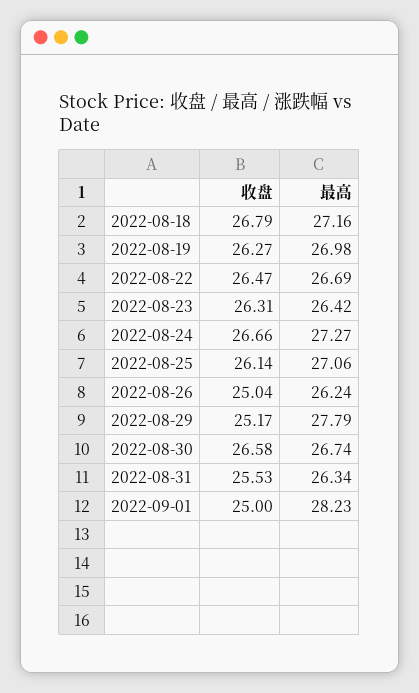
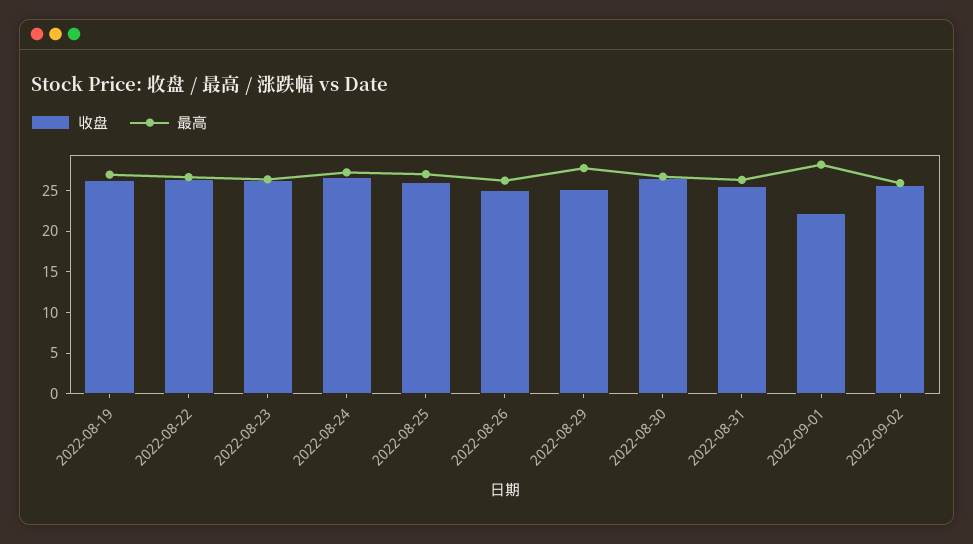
收盘, 2022-08-18: 26.79 -> none
最高, 2022-08-18: 27.16 -> none
收盘, 2022-09-01: 25 -> 22
收盘, 2022-09-02: none -> 26
最高, 2022-09-02: none -> 26

